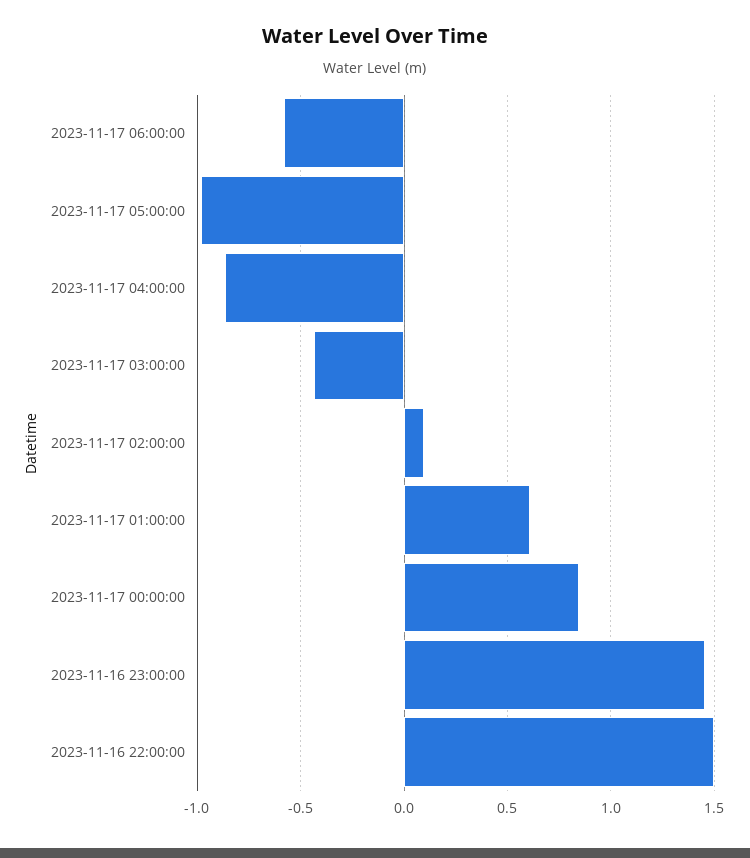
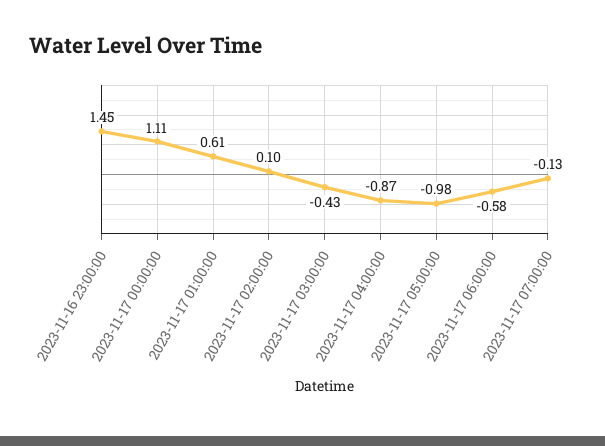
2023-11-17 00:00:00: 0.85 -> 1.11
2023-11-16 22:00:00: 1.5 -> none
2023-11-17 07:00:00: none -> -0.13

